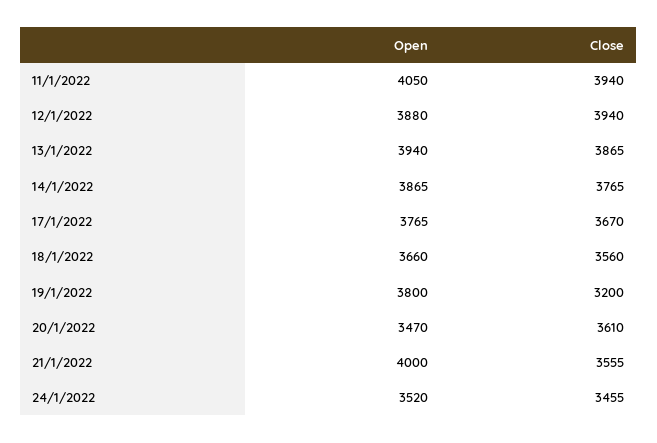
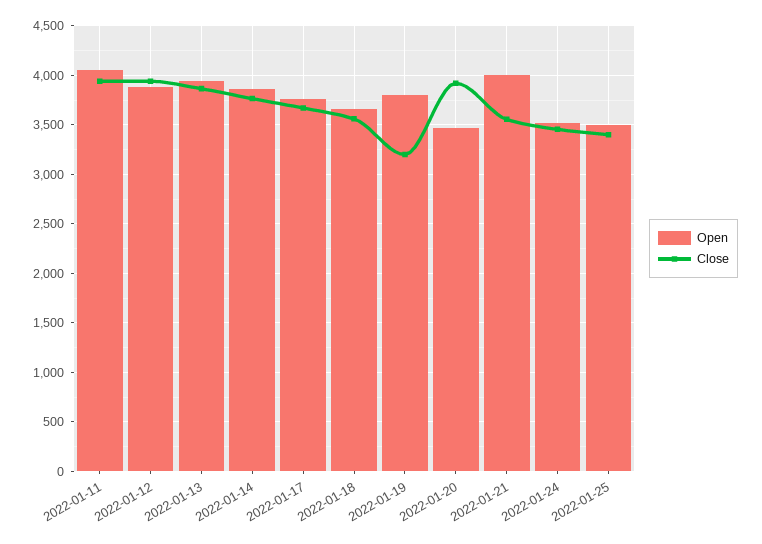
Close, 20/1/2022: 3610 -> 3900
Open, 2022-01-25: none -> 3500
Close, 2022-01-25: none -> 3400

